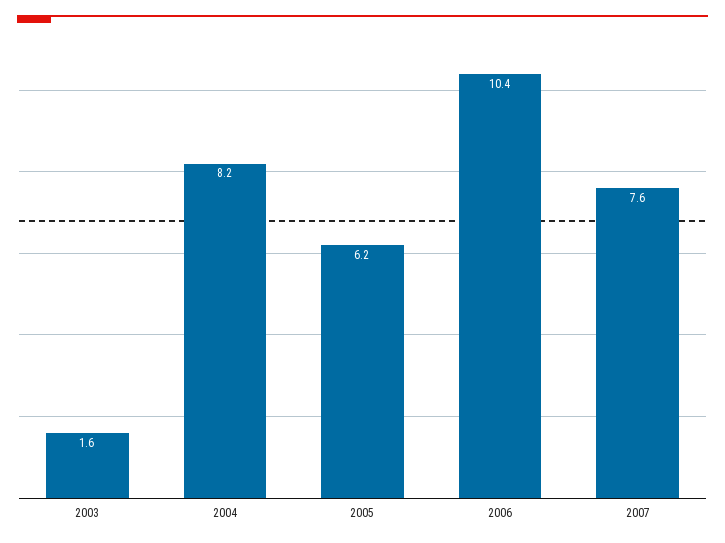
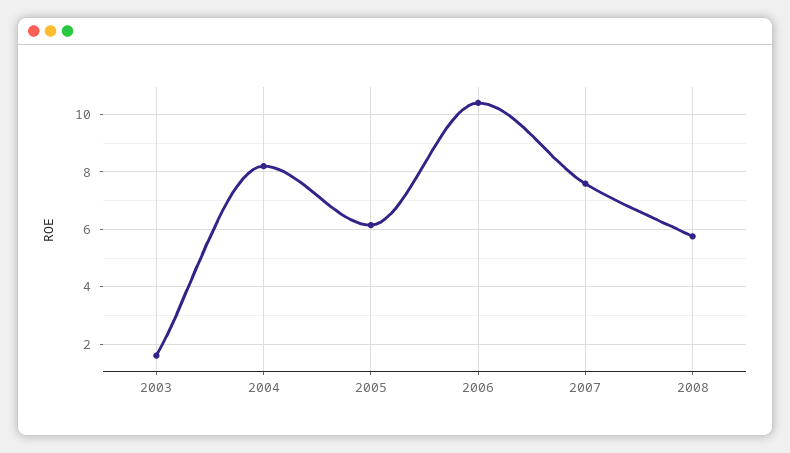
2008: none -> 5.75

